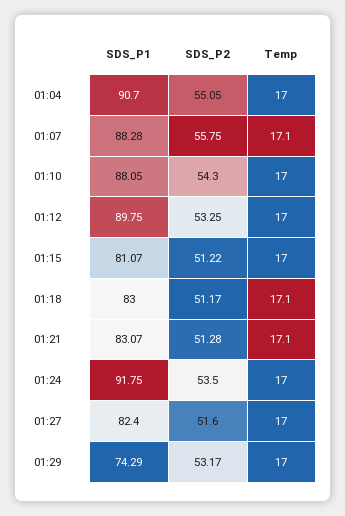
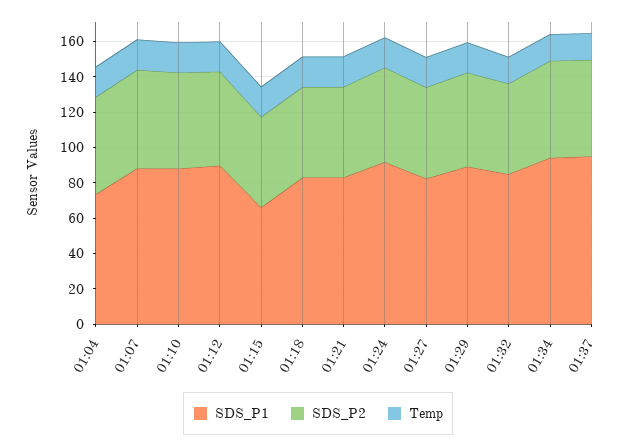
SDS_P1, 01:04: 90.7 -> 75
SDS_P1, 01:15: 81.07 -> 65
SDS_P1, 01:29: 74.29 -> 90
SDS_P1, 01:32: none -> 85
SDS_P2, 01:32: none -> 50
Temp, 01:32: none -> 15
SDS_P1, 01:34: none -> 95
SDS_P2, 01:34: none -> 55
Temp, 01:34: none -> 15
SDS_P1, 01:37: none -> 95
SDS_P2, 01:37: none -> 55
Temp, 01:37: none -> 15

